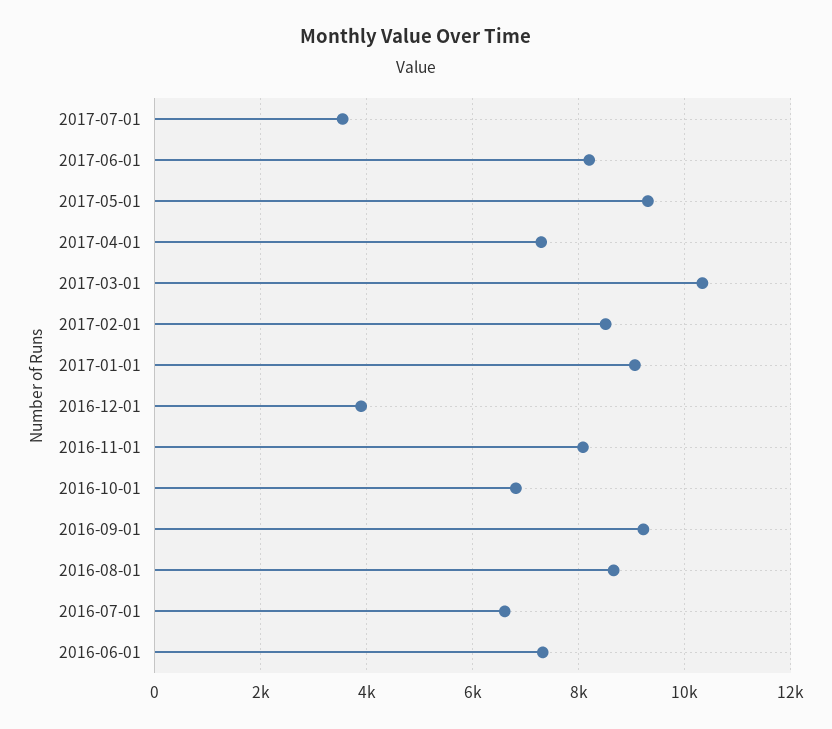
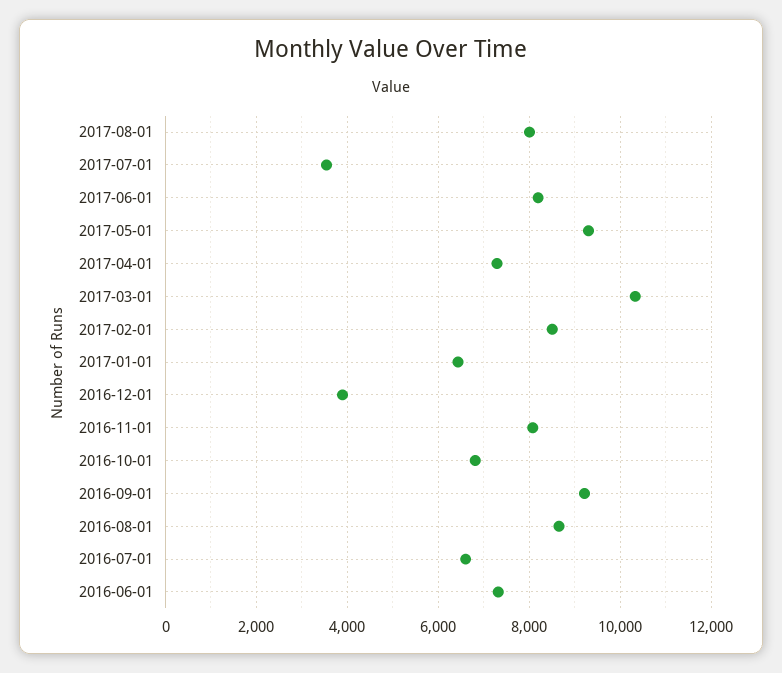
2017-01-01: 9000 -> 6400
2017-08-01: none -> 8000

